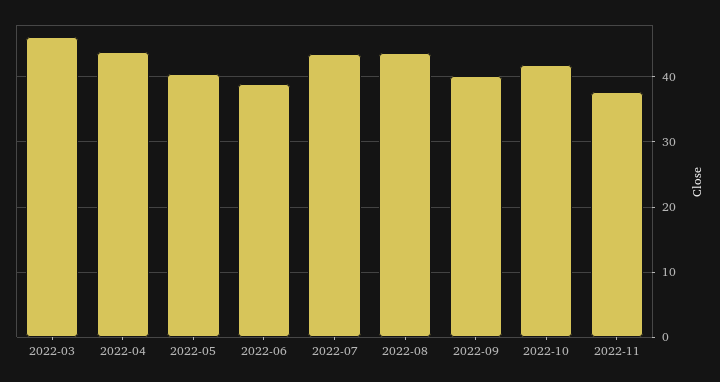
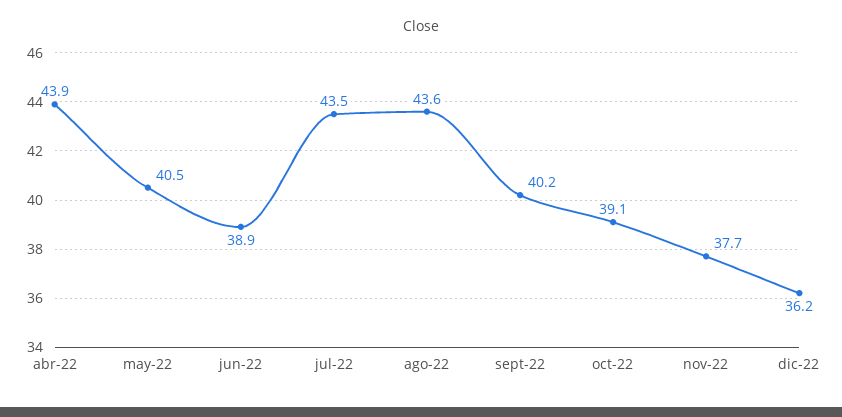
2022-03: 46 -> none
2022-10: 42 -> 39.1
dic-22: none -> 36.2

